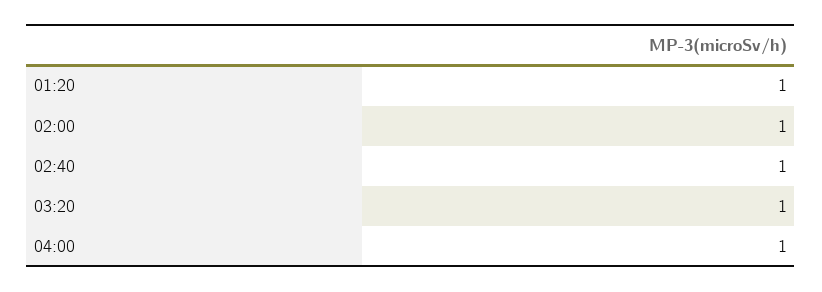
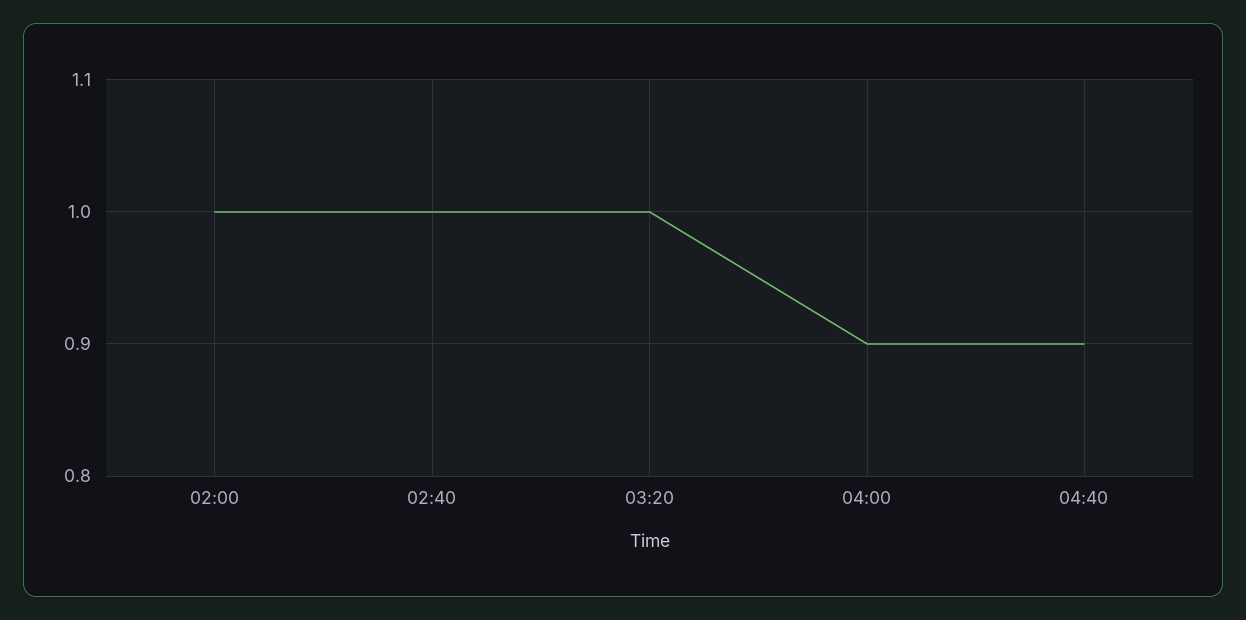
01:20: 1 -> none
04:00: 1 -> 0.9
04:40: none -> 0.9

